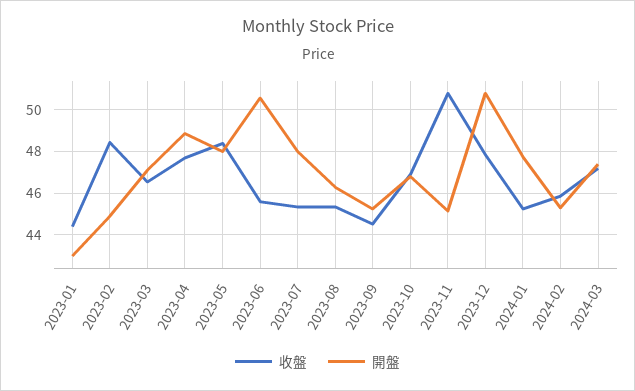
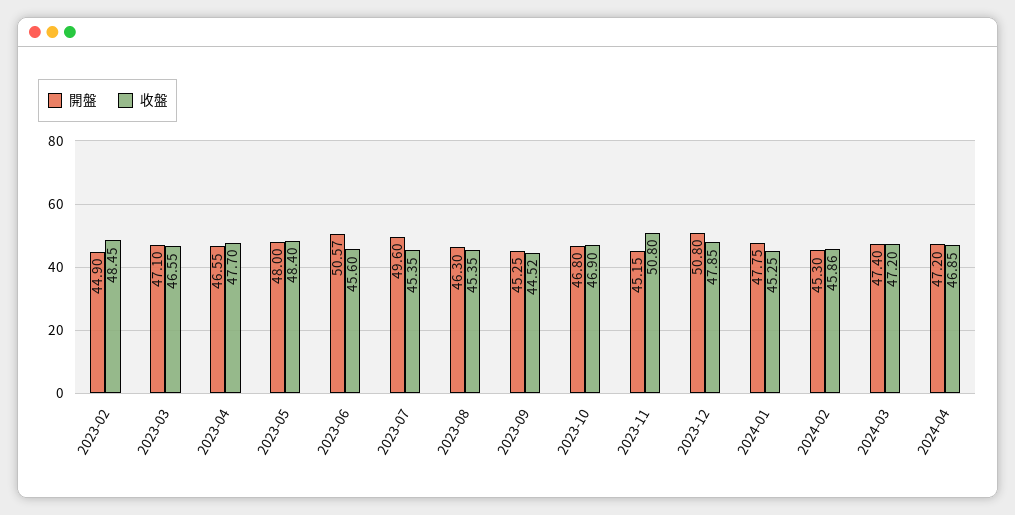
收盤, 2023-01: 44.5 -> none
開盤, 2023-01: 43 -> none
開盤, 2023-04: 49 -> 46.55
開盤, 2023-07: 48 -> 49.6
開盤, 2024-04: none -> 47.2
收盤, 2024-04: none -> 46.85

